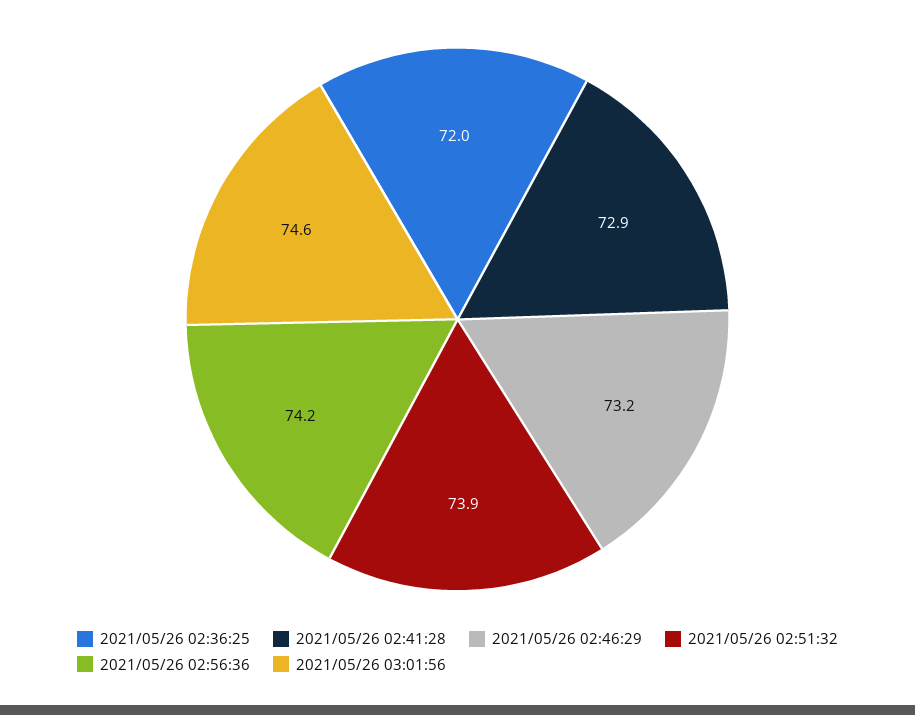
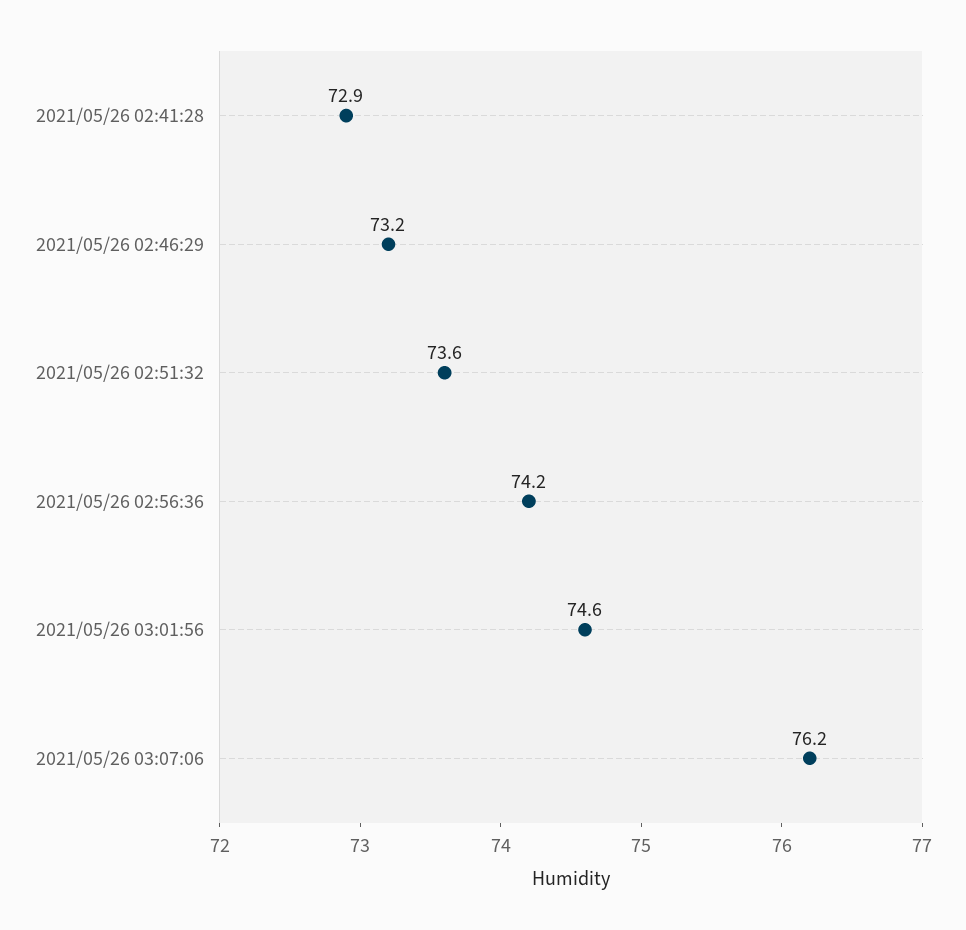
2021/05/26 02:36:25: 72 -> none
2021/05/26 02:51:32: 73.9 -> 73.6
2021/05/26 03:07:06: none -> 76.2

